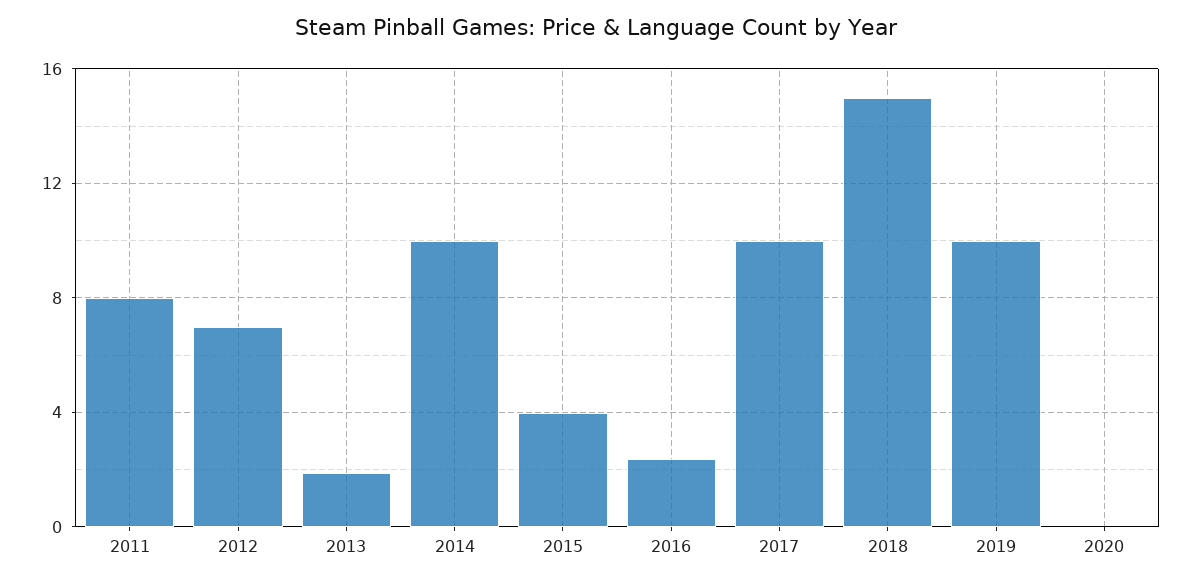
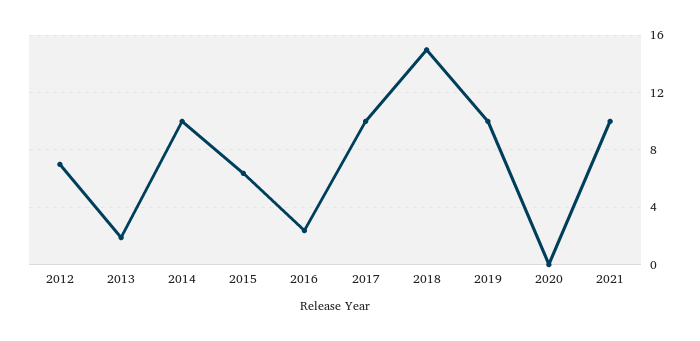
2011: 8 -> none
2015: 4 -> 6.5
2021: none -> 10

